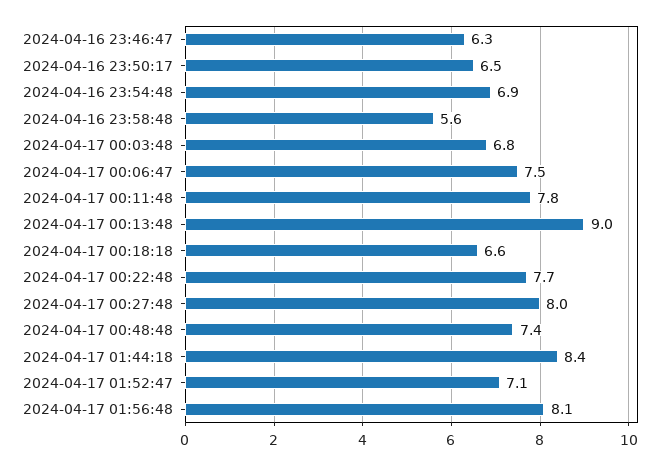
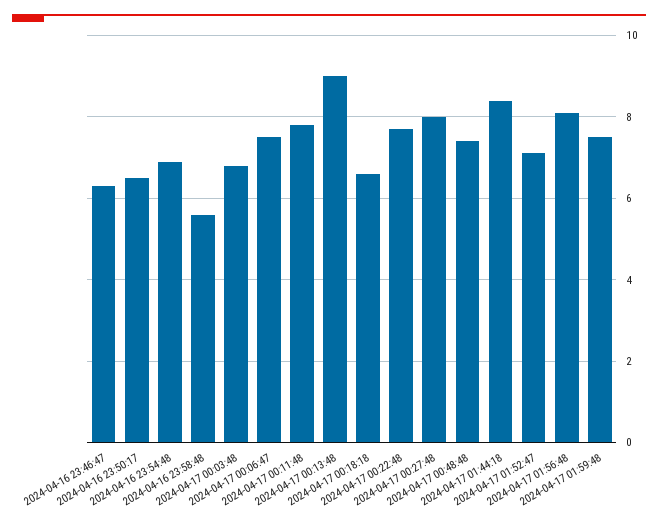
2024-04-17 01:59:48: none -> 7.5

